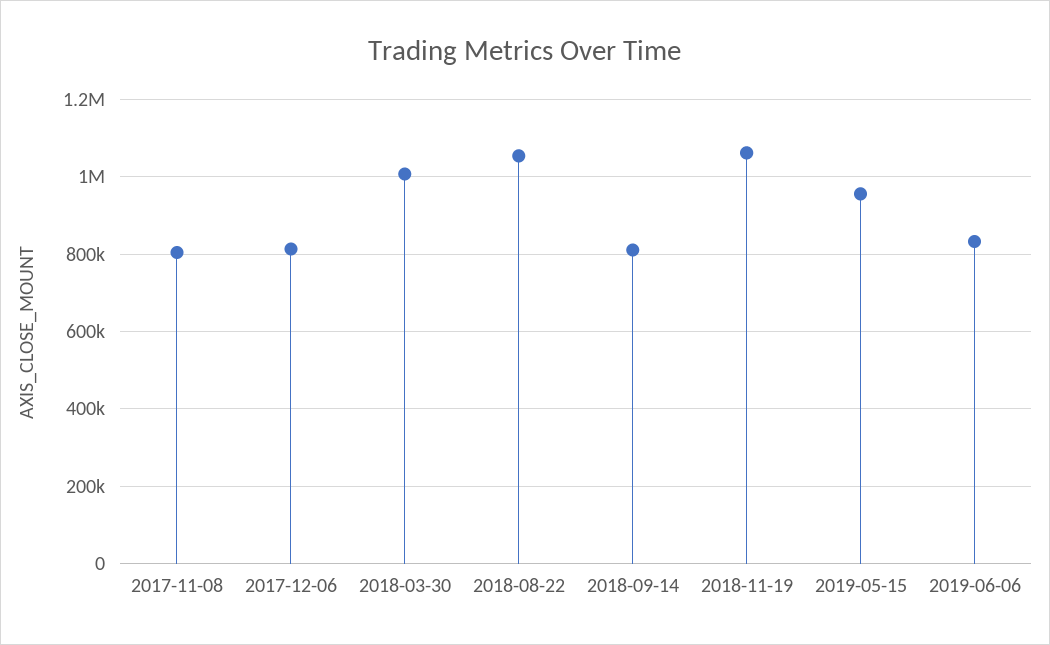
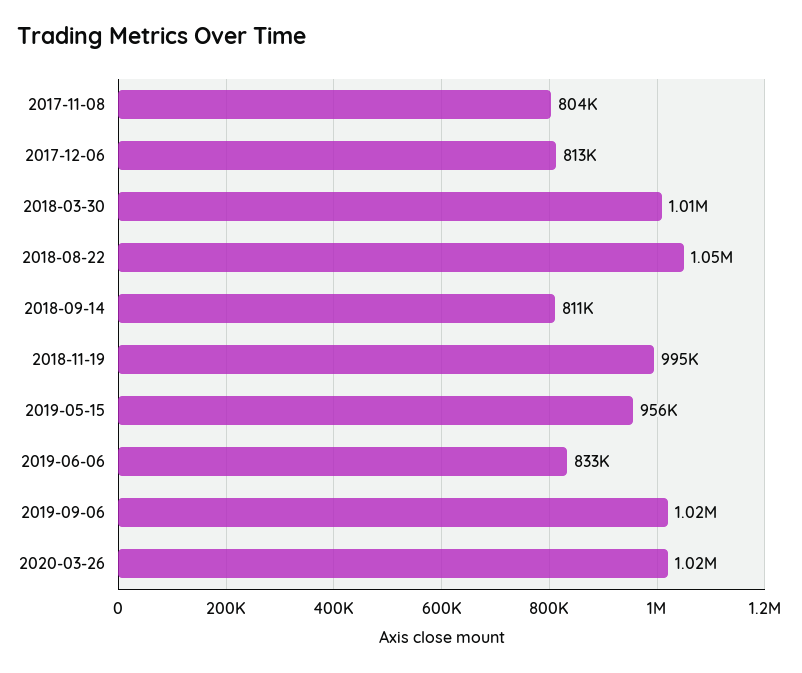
2018-11-19: 1060000 -> 995000
2019-09-06: none -> 1020000
2020-03-26: none -> 1020000

